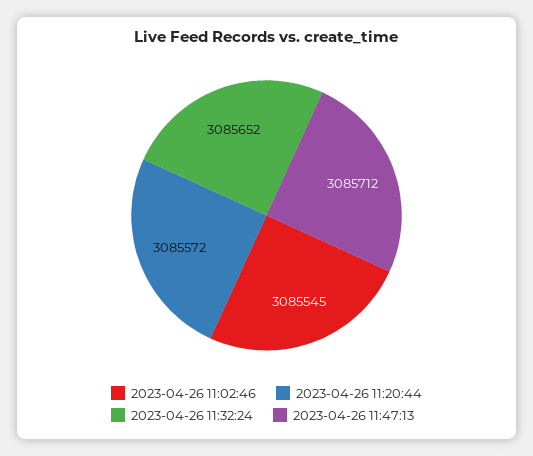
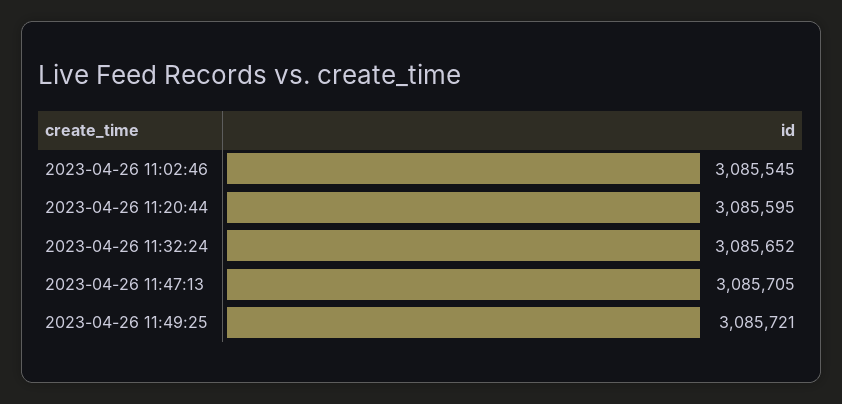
2023-04-26 11:20:44: 3085572 -> 3085595
2023-04-26 11:47:13: 3085712 -> 3085705
2023-04-26 11:49:25: none -> 3085721

